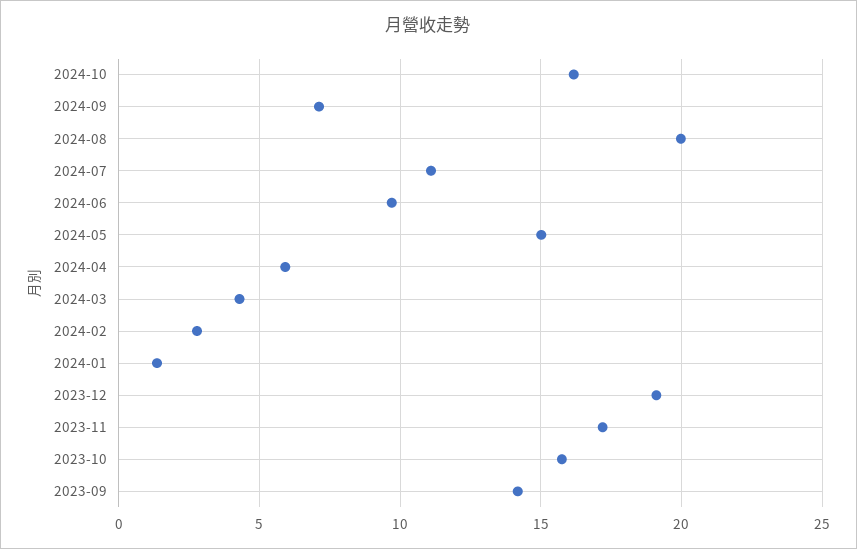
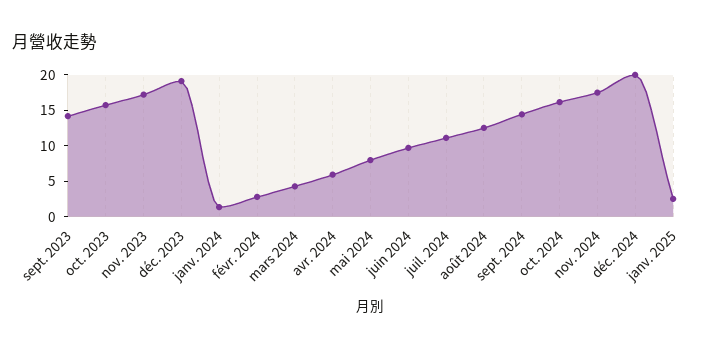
2024-09: 7 -> 15
2024-08: 20 -> 12.5
2024-05: 15 -> 7.5
nov. 2024: none -> 17.5
déc. 2024: none -> 20
janv. 2025: none -> 2.5

